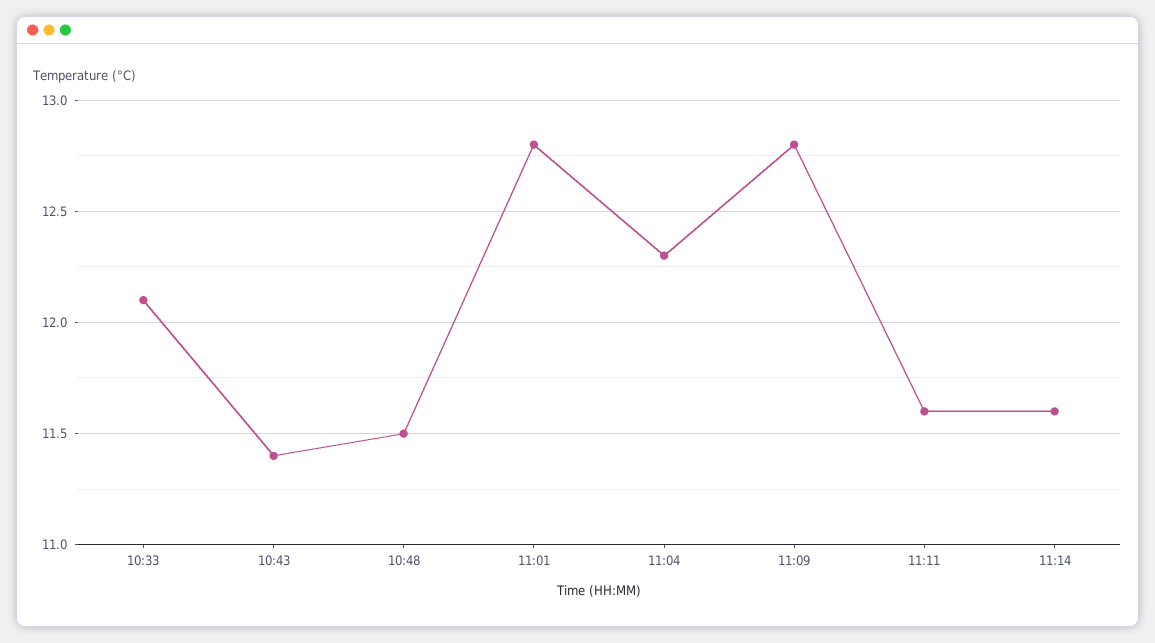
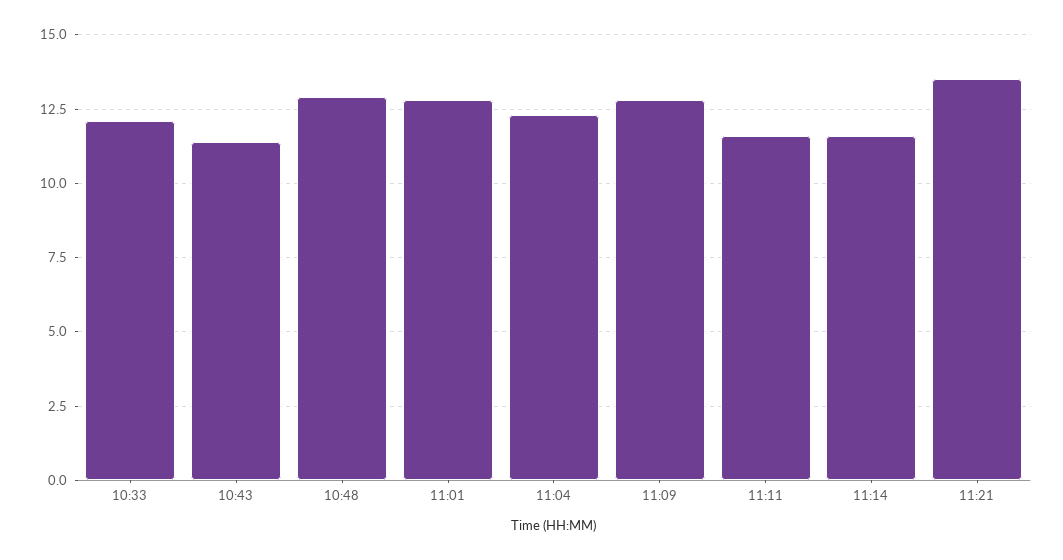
10:48: 11.5 -> 13
11:21: none -> 13.5

